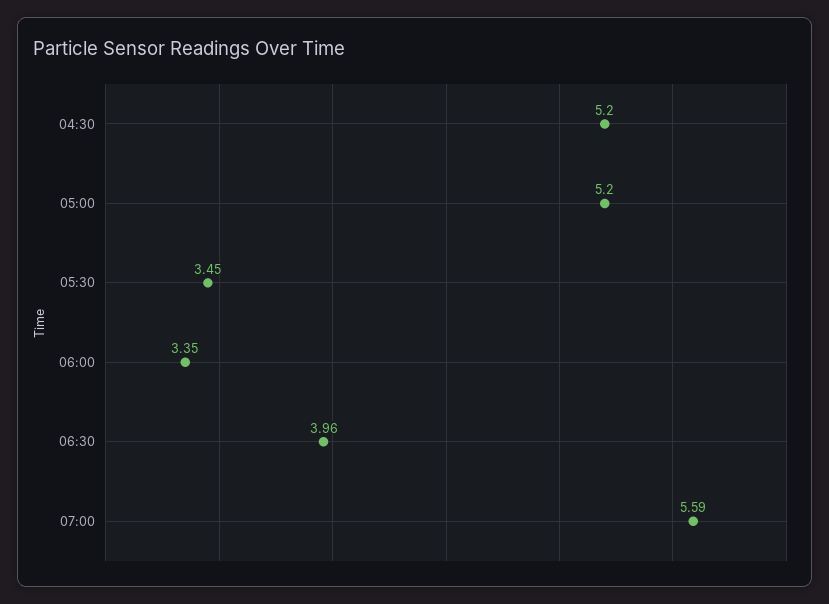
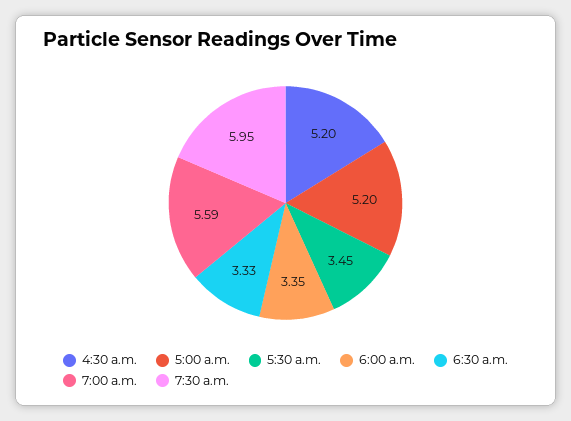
06:30: 3.96 -> 3.33
7:30 a.m.: none -> 5.95

